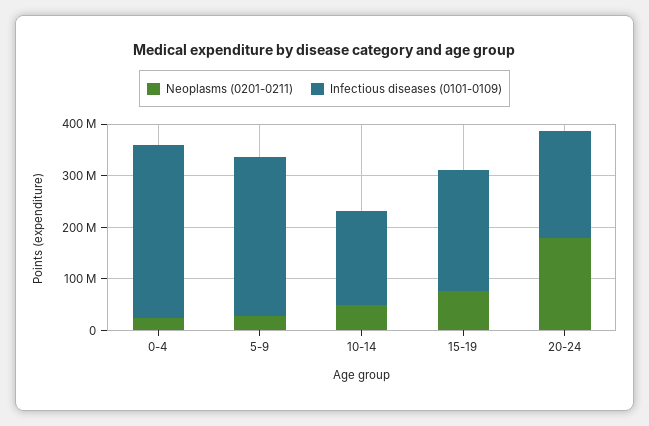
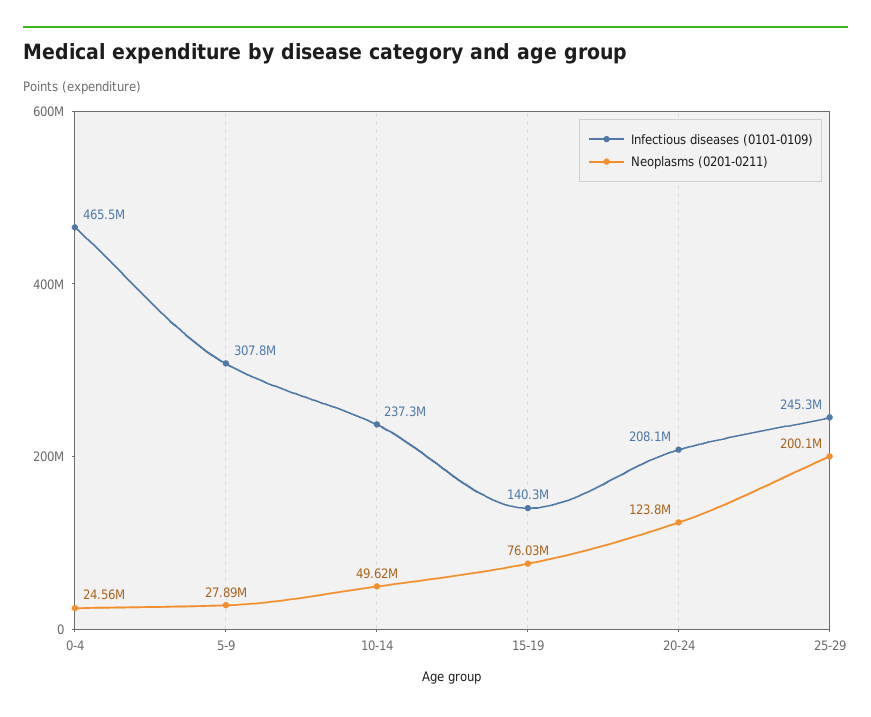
Infectious diseases (0101-0109), 0-4: 340000000 -> 465500000
Infectious diseases (0101-0109), 10-14: 180000000 -> 237300000
Infectious diseases (0101-0109), 15-19: 240000000 -> 140300000
Neoplasms (0201-0211), 20-24: 180000000 -> 123800000
Infectious diseases (0101-0109), 25-29: none -> 245300000
Neoplasms (0201-0211), 25-29: none -> 200100000

